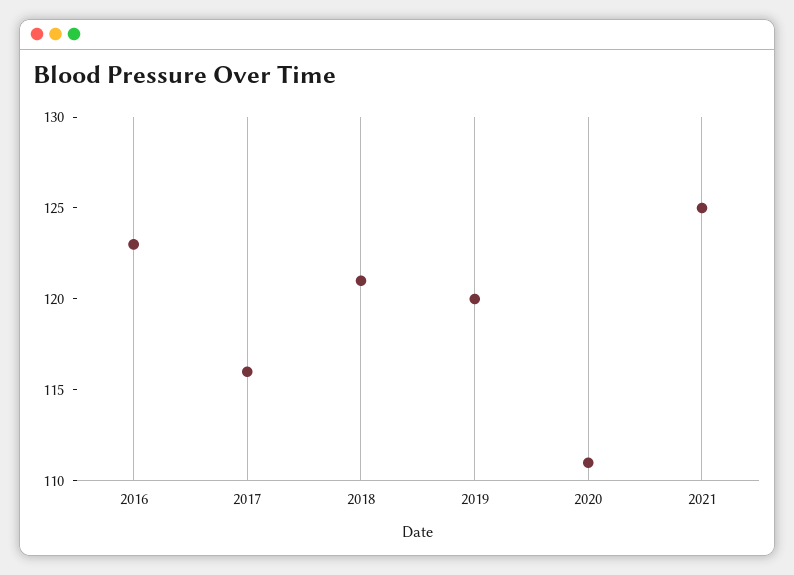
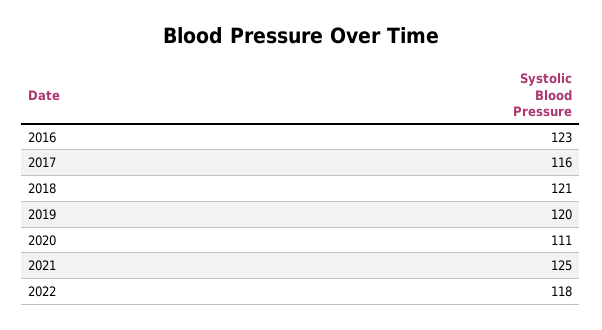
2022: none -> 118

